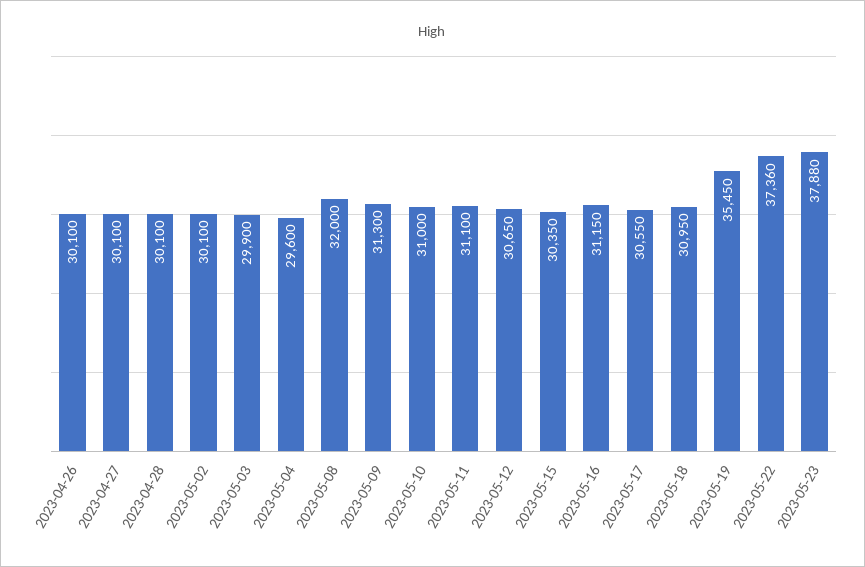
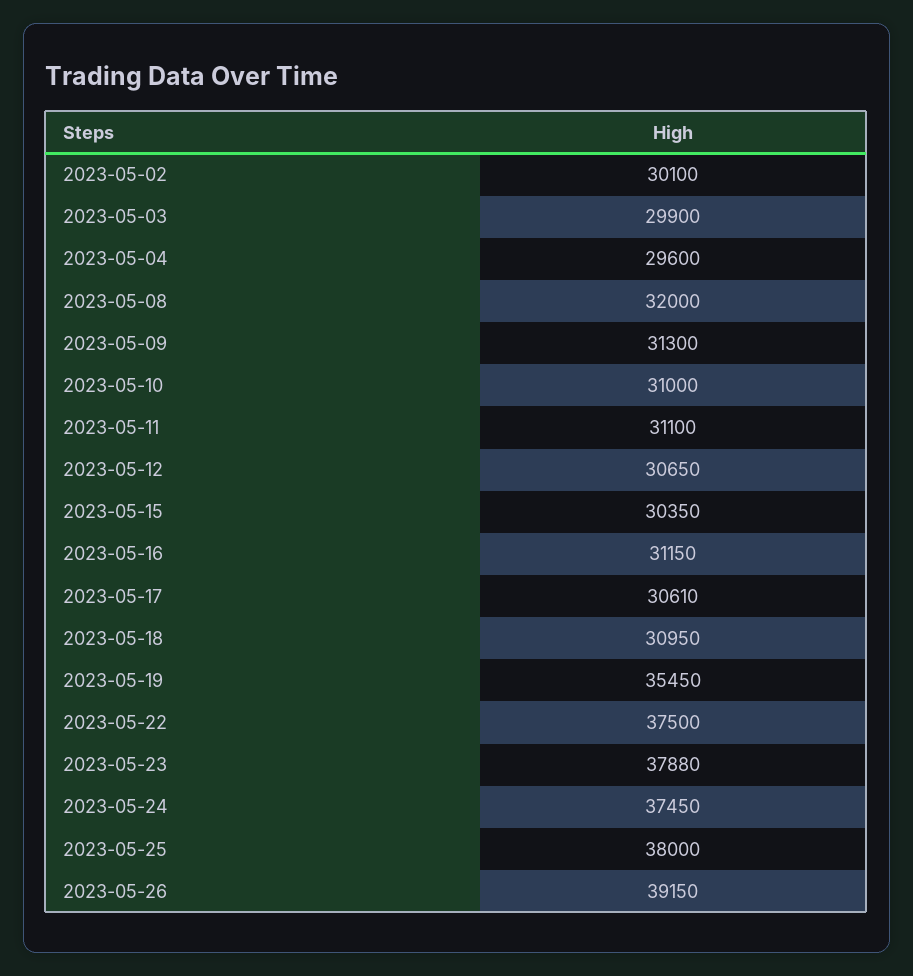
2023-04-26: 30100 -> none
2023-04-27: 30100 -> none
2023-04-28: 30100 -> none
2023-05-17: 30550 -> 30610
2023-05-22: 37360 -> 37500
2023-05-24: none -> 37450
2023-05-25: none -> 38000
2023-05-26: none -> 39150

